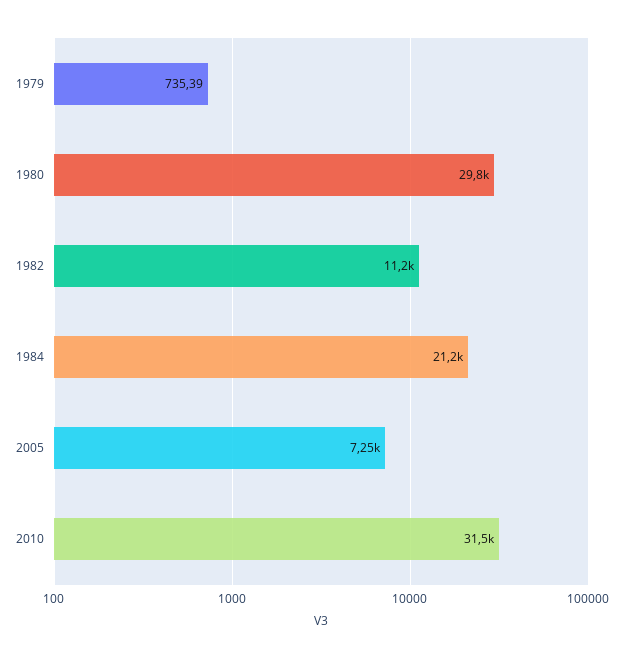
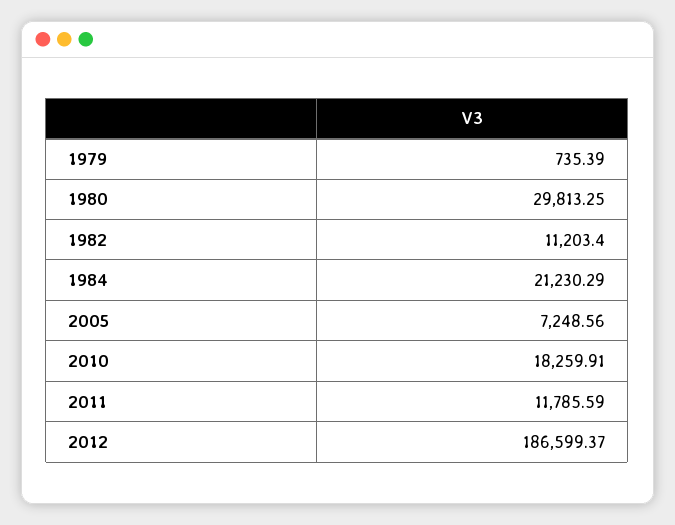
2010: 31500 -> 18259.91
2011: none -> 11785.59
2012: none -> 186599.37

